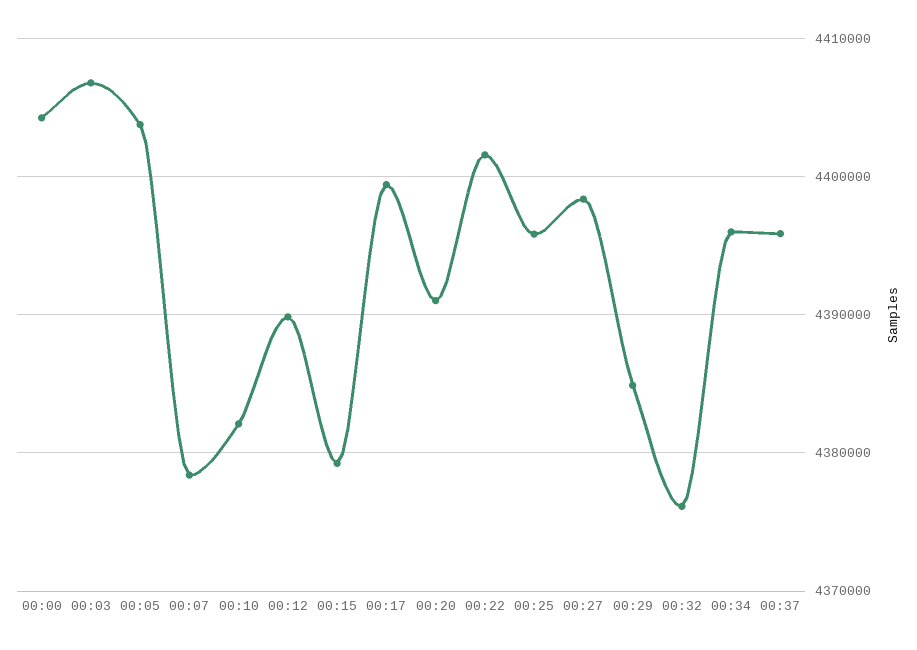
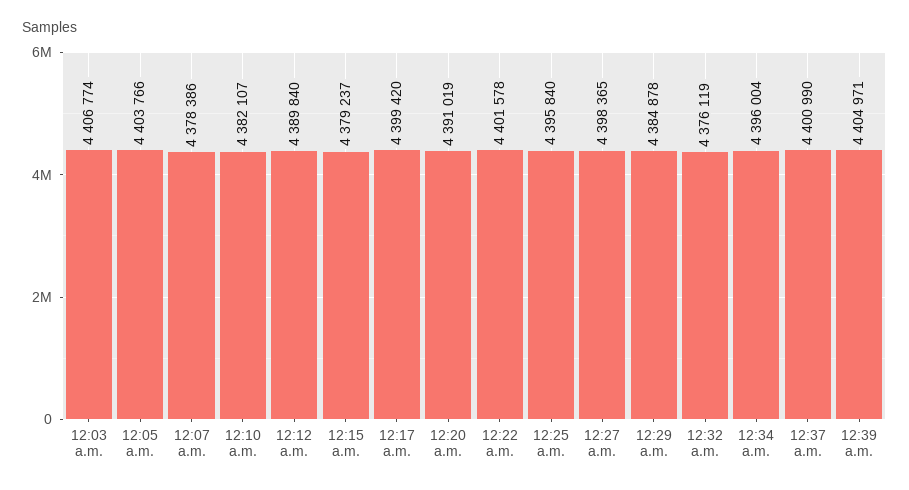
00:00: 4404000 -> none
00:37: 4396000 -> 4400990
12:39 a.m.: none -> 4404971

